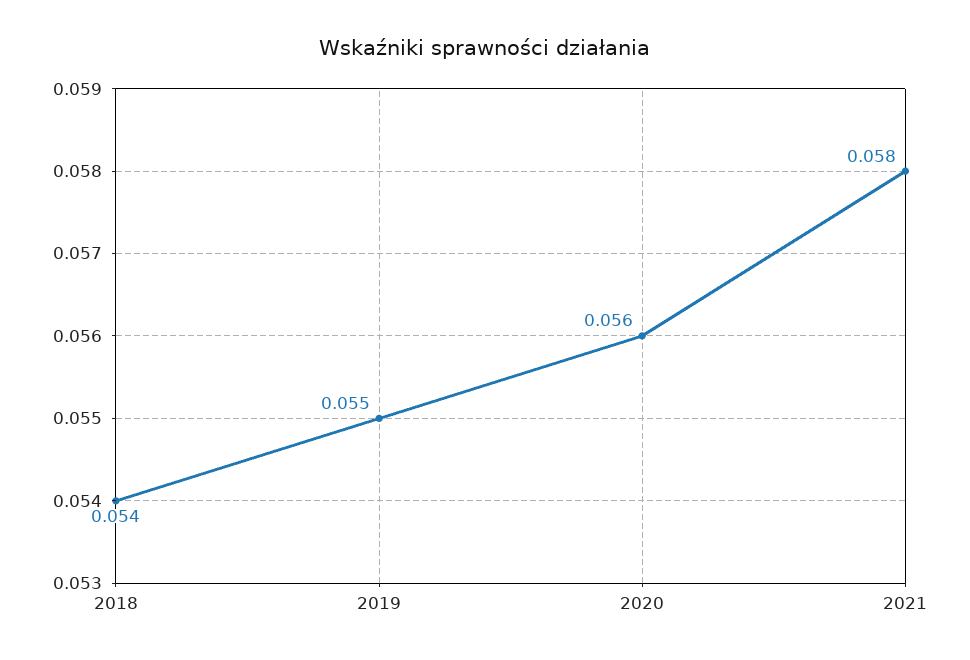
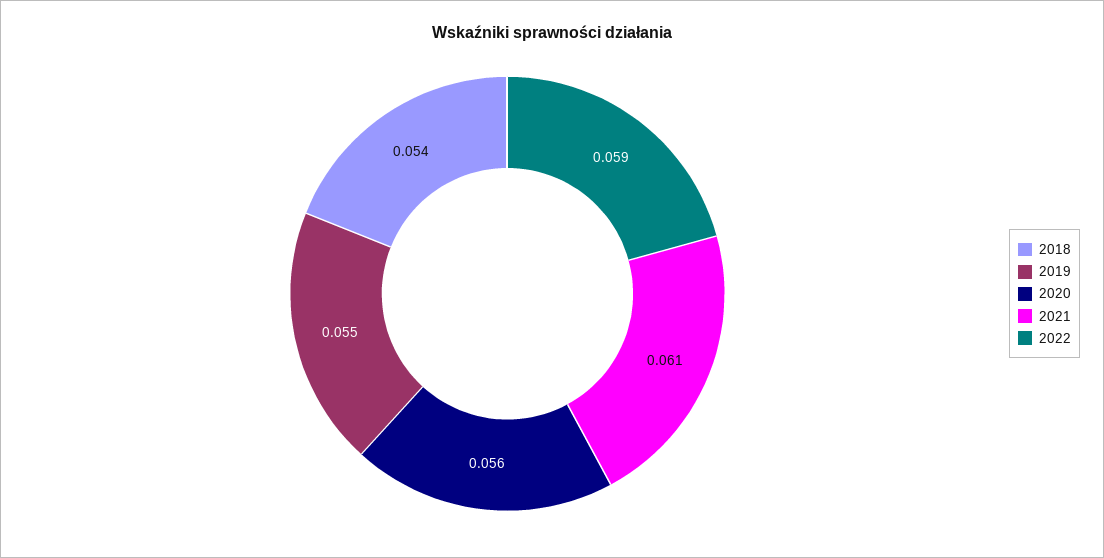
2021: 0.058 -> 0.061
2022: none -> 0.059

